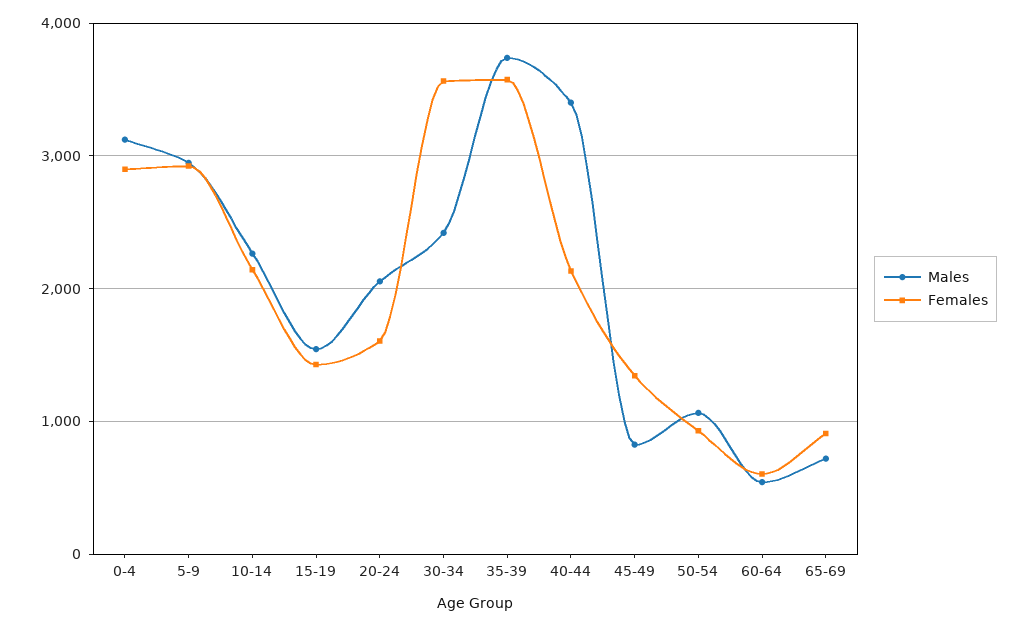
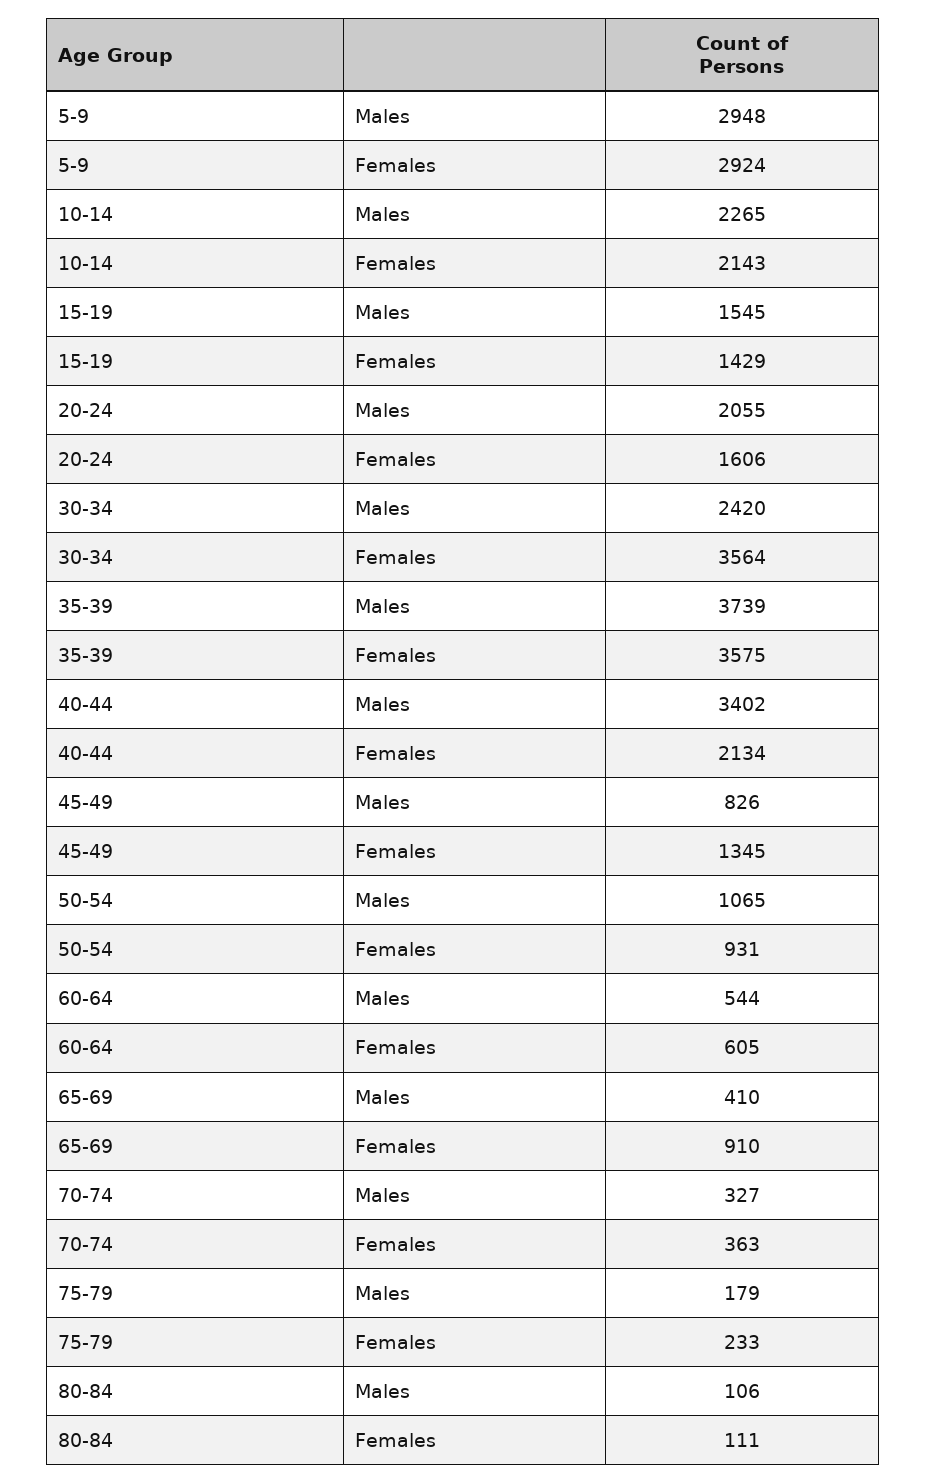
Males, 0-4: 3100 -> none
Females, 0-4: 2900 -> none
Males, 65-69: 700 -> 410
Males, 70-74: none -> 327
Females, 70-74: none -> 363
Males, 75-79: none -> 179
Females, 75-79: none -> 233
Males, 80-84: none -> 106
Females, 80-84: none -> 111

